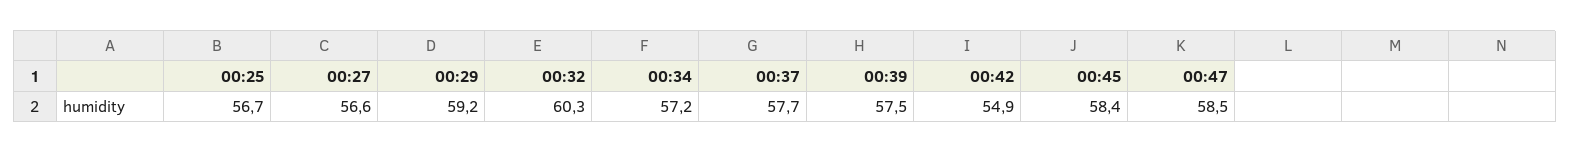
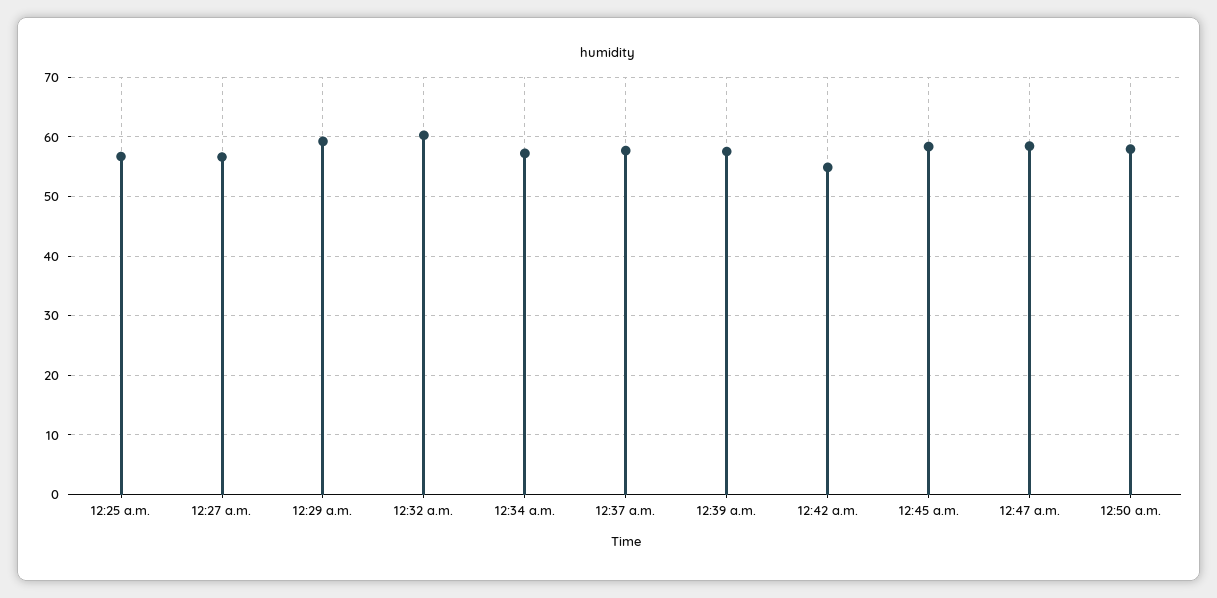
12:50 a.m.: none -> 58

